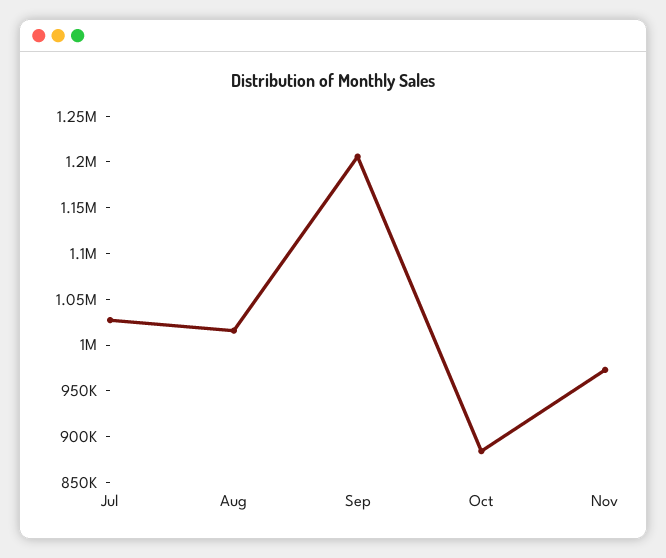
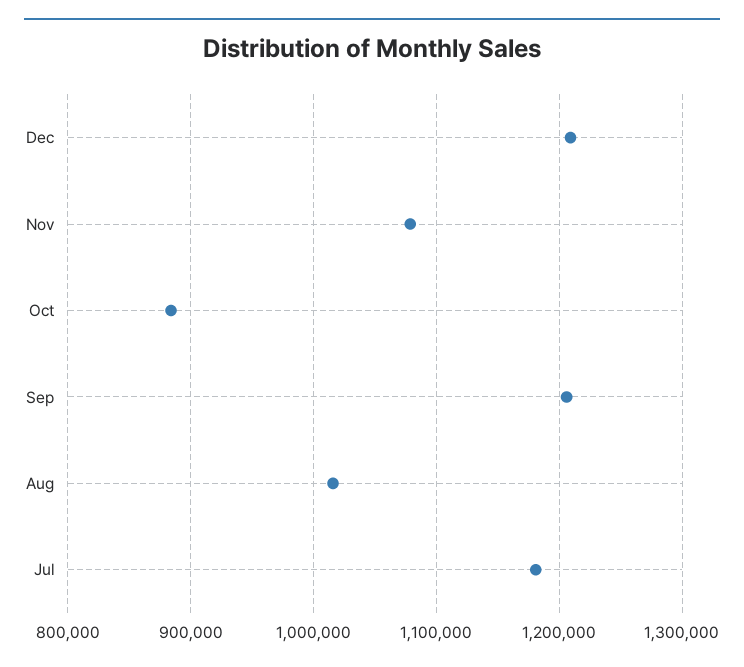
Jul: 1030000 -> 1180000
Nov: 970000 -> 1080000
Dec: none -> 1210000

